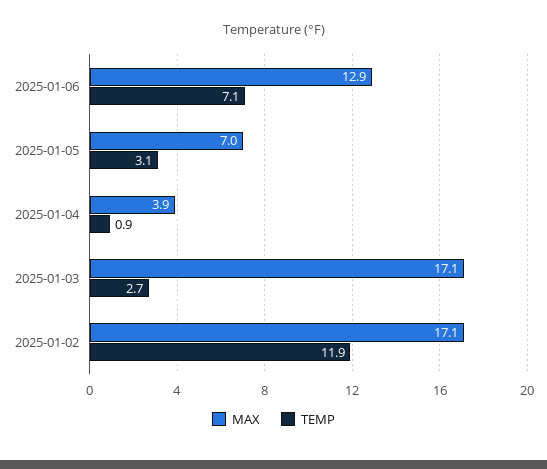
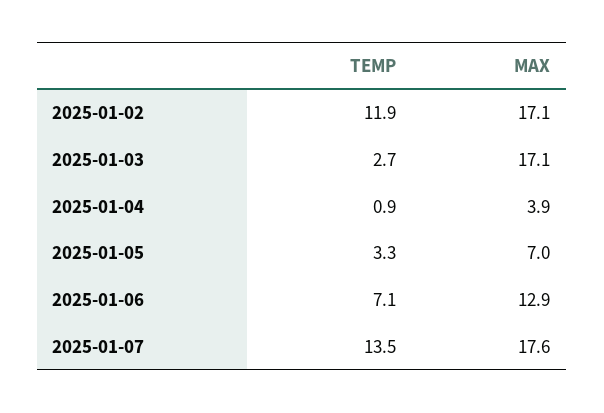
TEMP, 2025-01-05: 3.1 -> 3.3
TEMP, 2025-01-07: none -> 13.5
MAX, 2025-01-07: none -> 17.6

